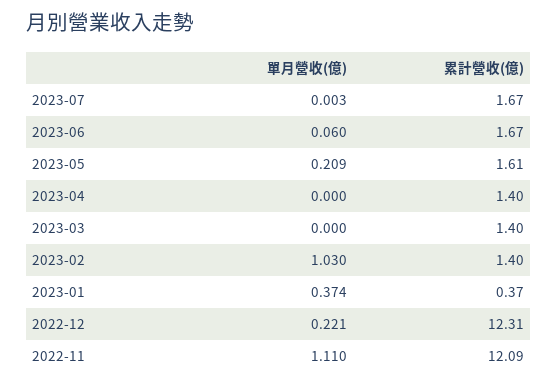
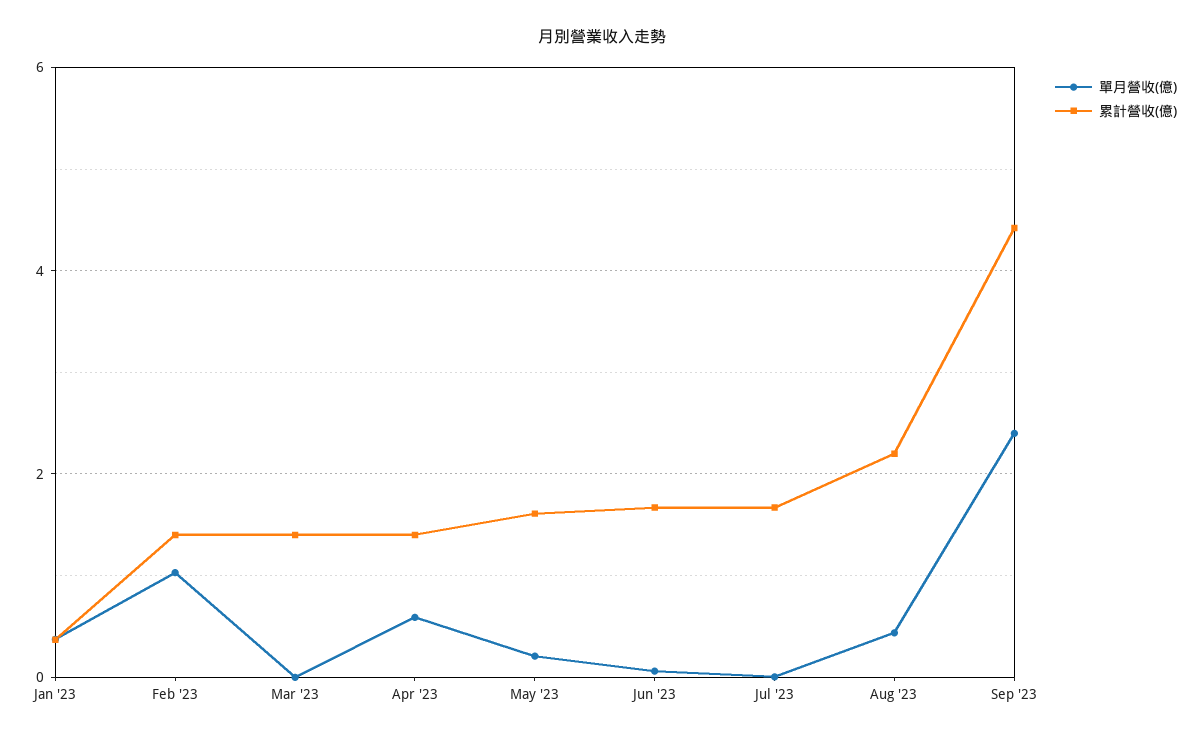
單月營收(億), 2023-04: 0 -> 0.6
單月營收(億), 2022-12: 0.221 -> none
累計營收(億), 2022-12: 12.31 -> none
單月營收(億), 2022-11: 1.11 -> none
累計營收(億), 2022-11: 12.09 -> none
單月營收(億), Aug '23: none -> 0.4
累計營收(億), Aug '23: none -> 2.2
單月營收(億), Sep '23: none -> 2.4
累計營收(億), Sep '23: none -> 4.4

